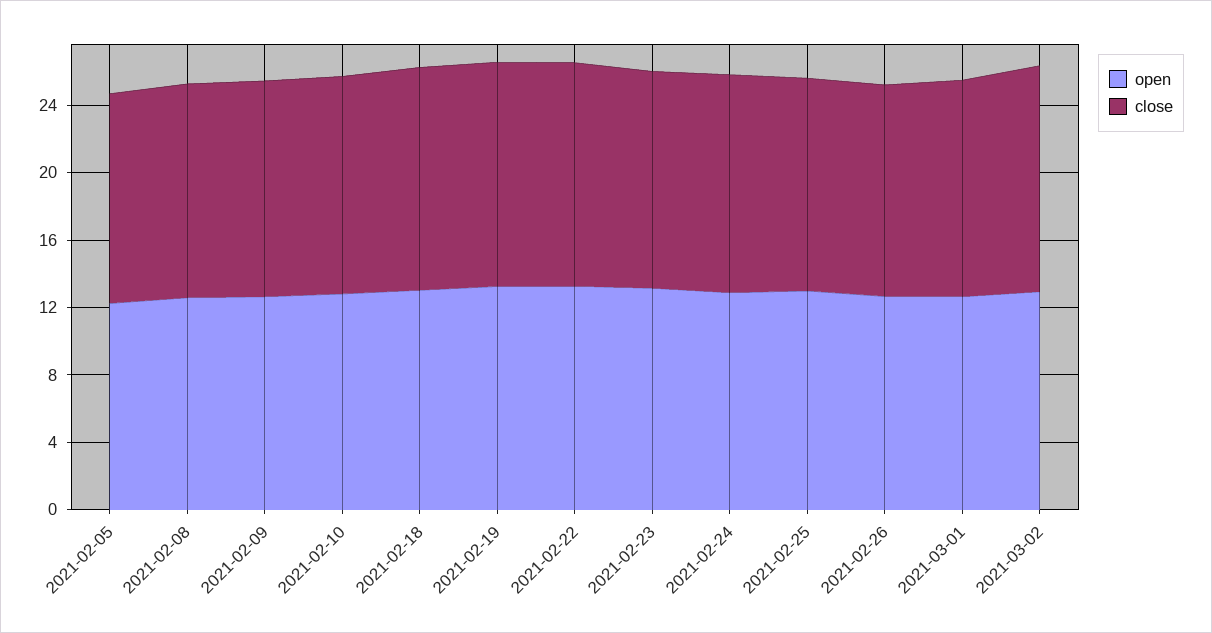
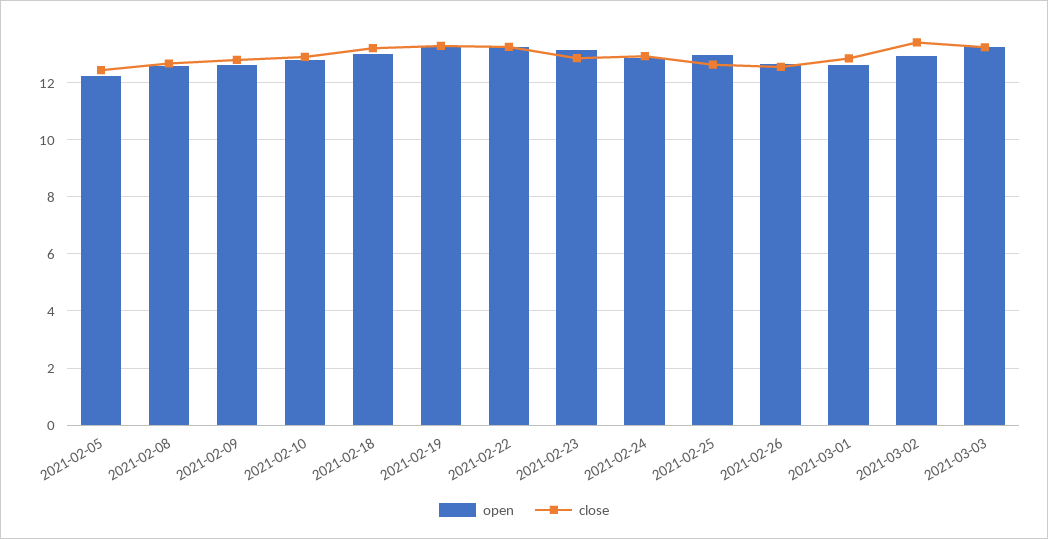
open, 2021-03-03: none -> 13.25
close, 2021-03-03: none -> 13.25

